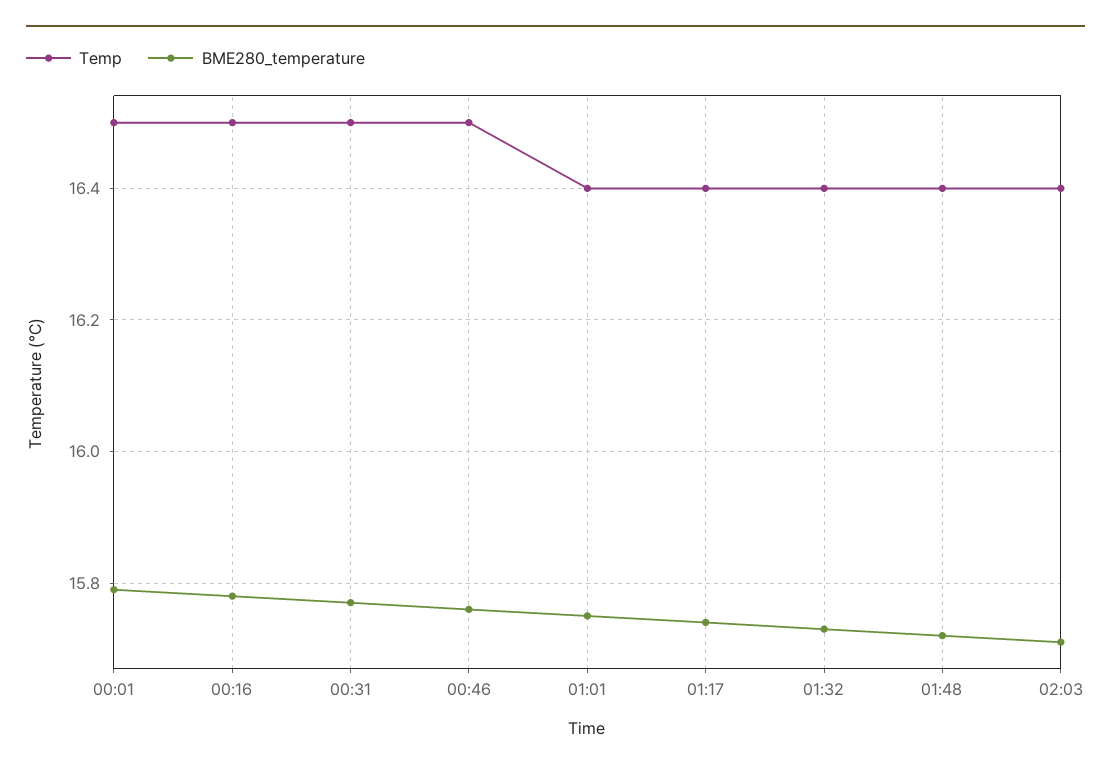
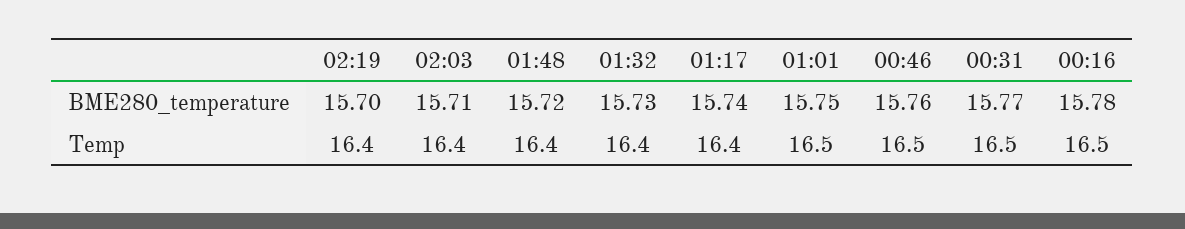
Temp, 00:01: 16.5 -> none
BME280_temperature, 00:01: 15.8 -> none
Temp, 01:01: 16.4 -> 16.5
BME280_temperature, 02:19: none -> 15.7
Temp, 02:19: none -> 16.4

